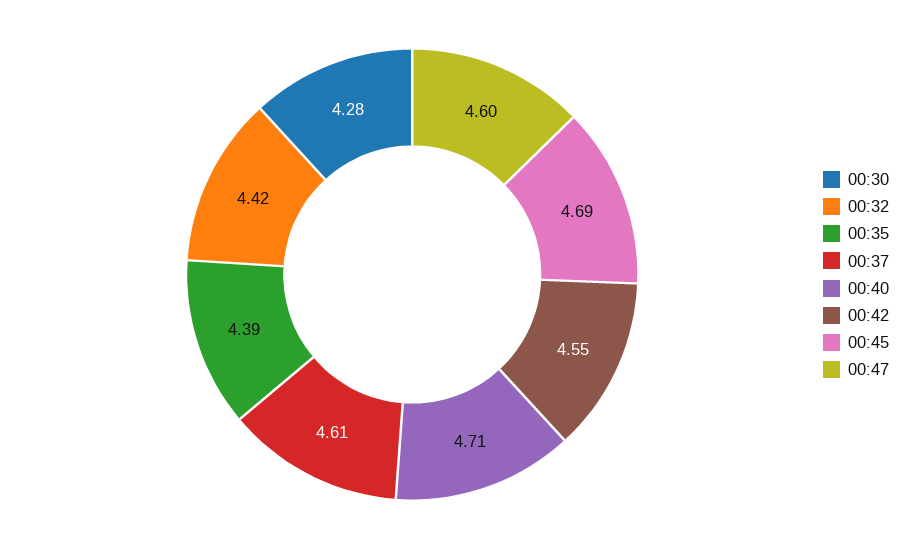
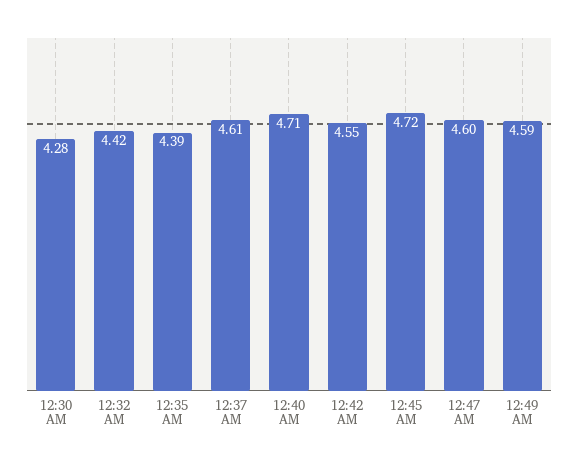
00:45: 4.69 -> 4.72
12:49 AM: none -> 4.59

